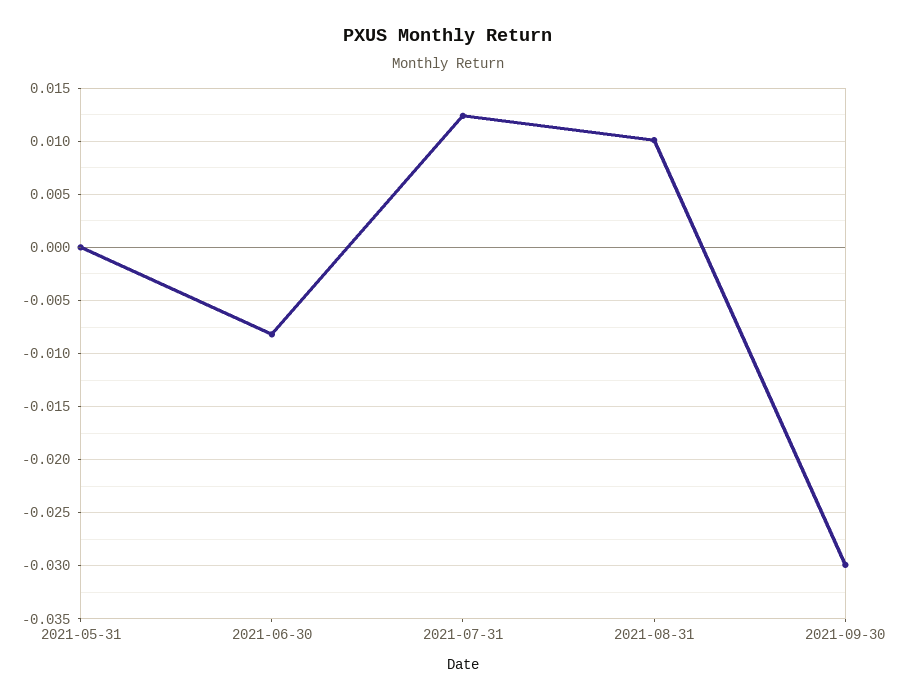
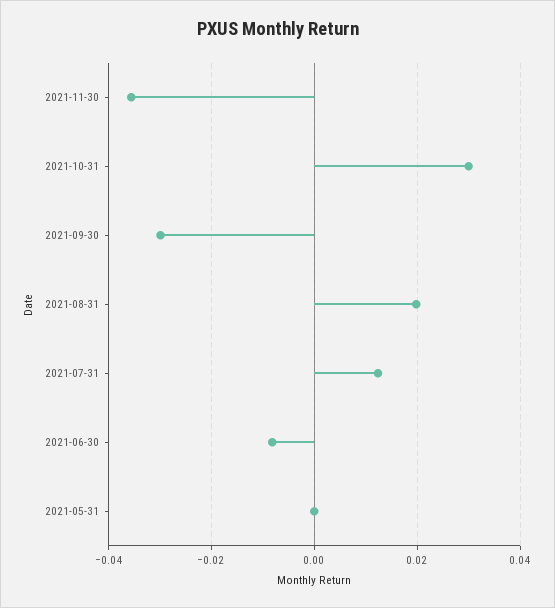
2021-08-31: 0.01 -> 0.02
2021-11-30: none -> -0.036
2021-10-31: none -> 0.03

